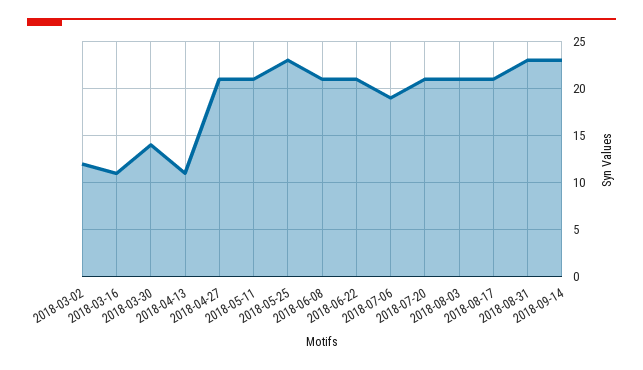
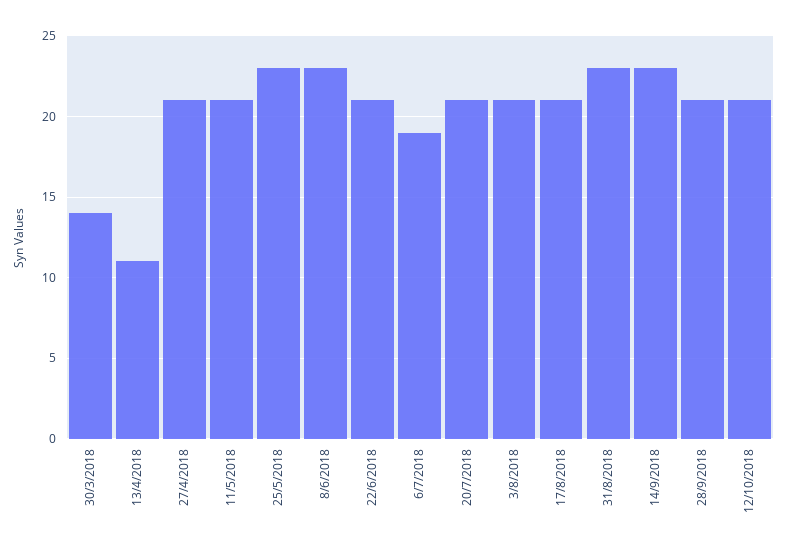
2018-03-02: 12 -> none
2018-03-16: 11 -> none
2018-06-08: 21 -> 23
28/9/2018: none -> 21
12/10/2018: none -> 21

